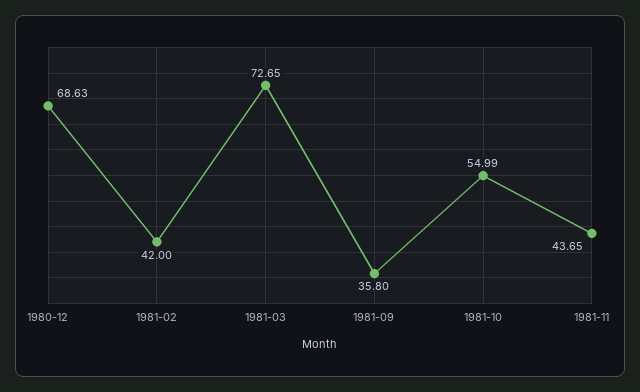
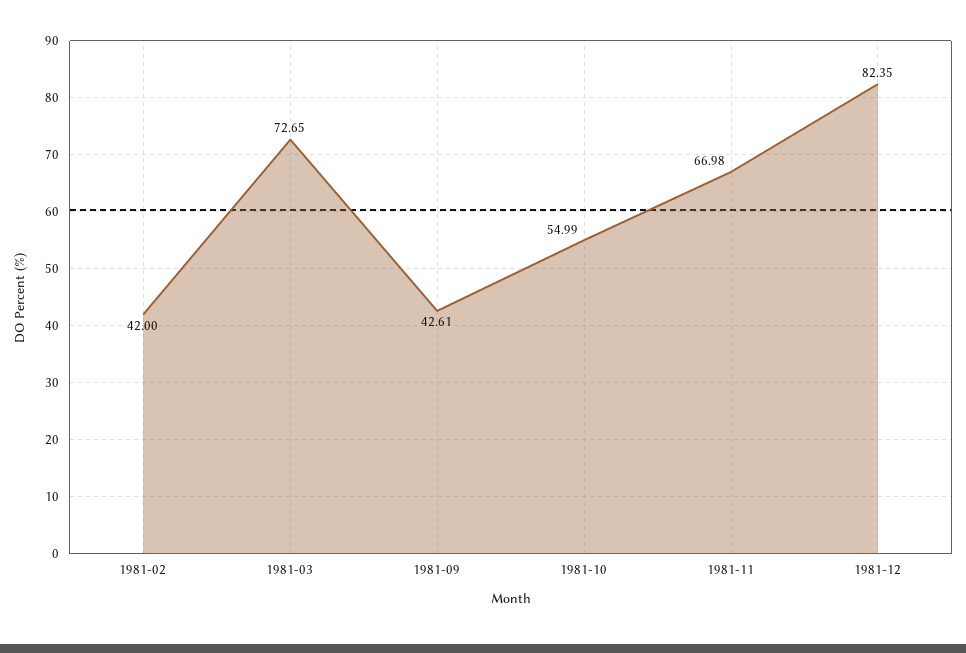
1980-12: 68.63 -> none
1981-09: 35.8 -> 42.61
1981-11: 43.65 -> 66.98
1981-12: none -> 82.35

